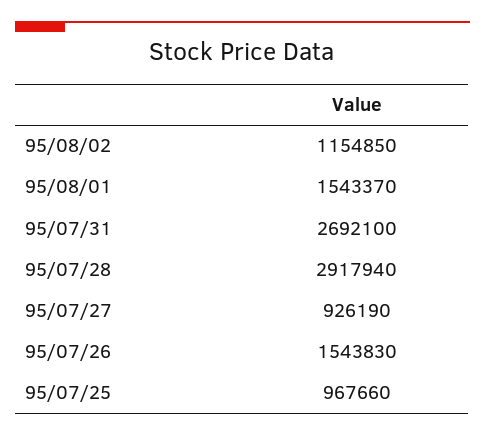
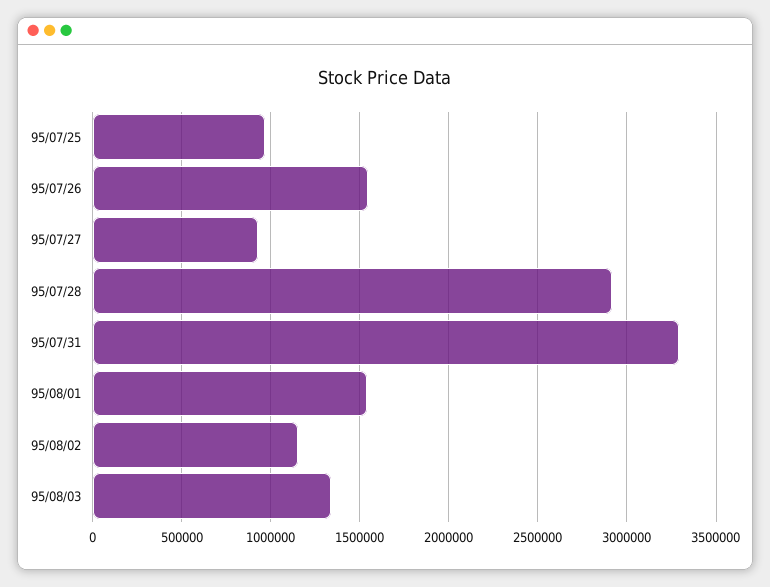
95/07/31: 2692100 -> 3300000
95/08/03: none -> 1350000

